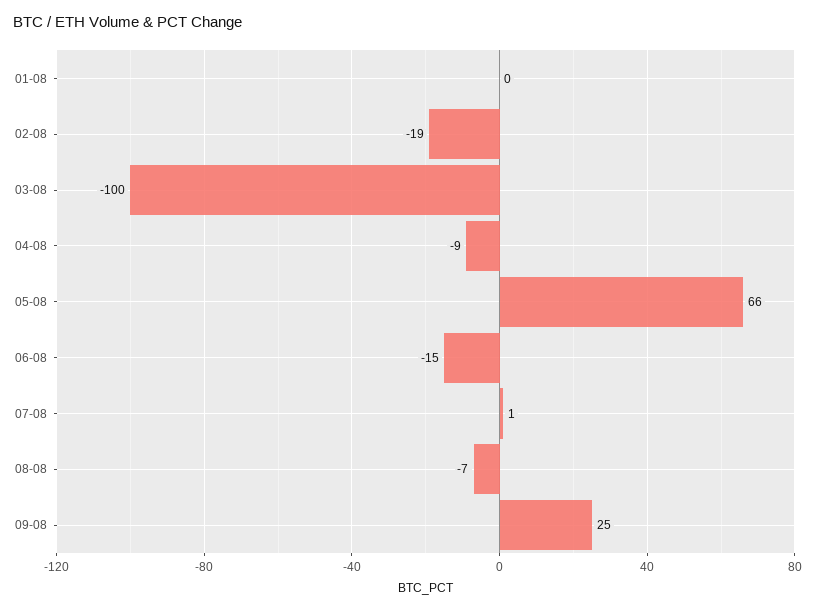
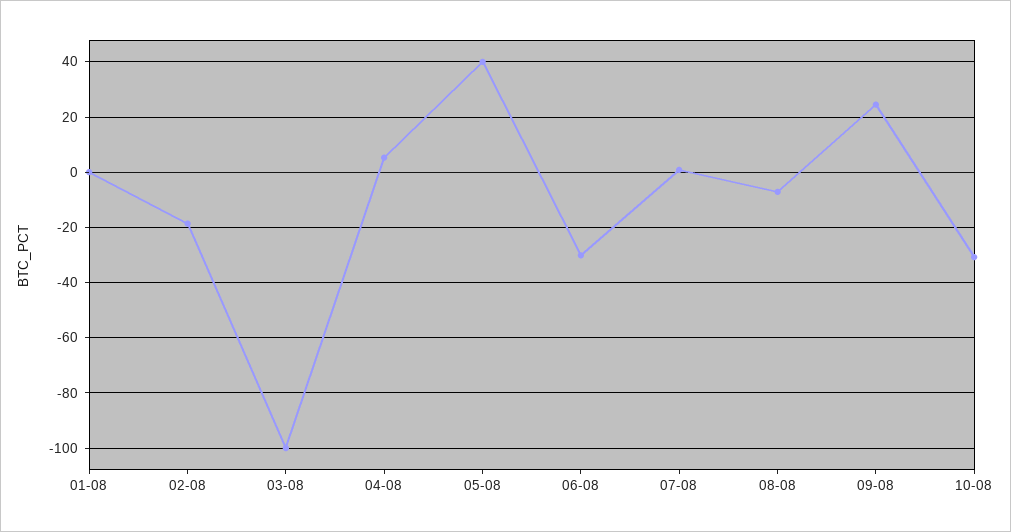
04-08: -9 -> 5
05-08: 66 -> 40
06-08: -15 -> -30
10-08: none -> -30

